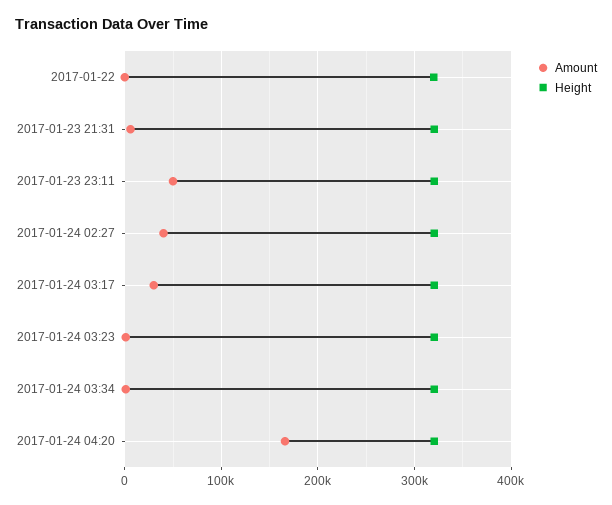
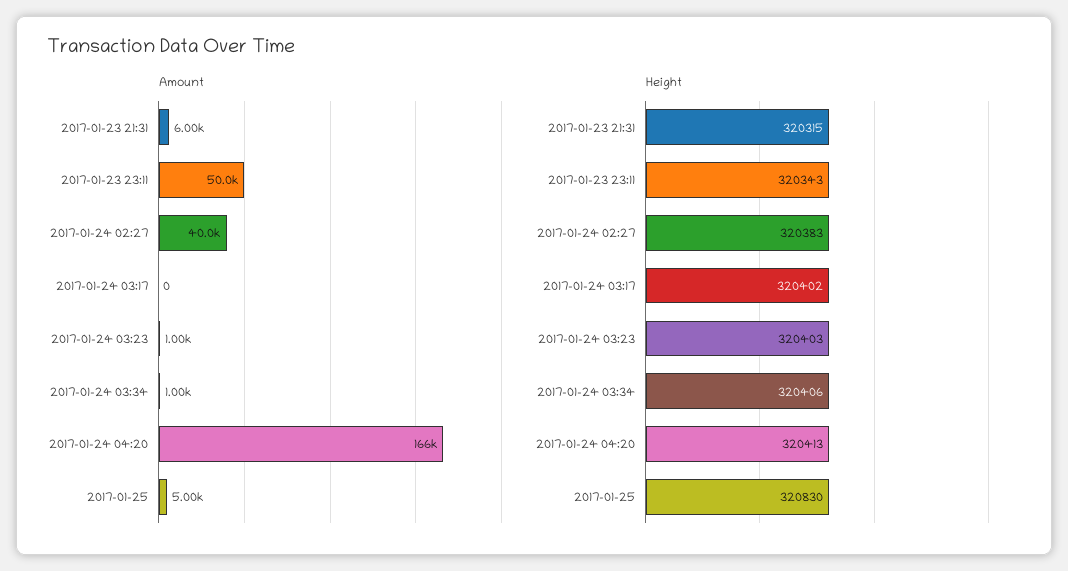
Amount, 2017-01-22: 0 -> none
Height, 2017-01-22: 320000 -> none
Amount, 2017-01-24 03:17: 30000 -> 0
Amount, 2017-01-25: none -> 5000
Height, 2017-01-25: none -> 320830

